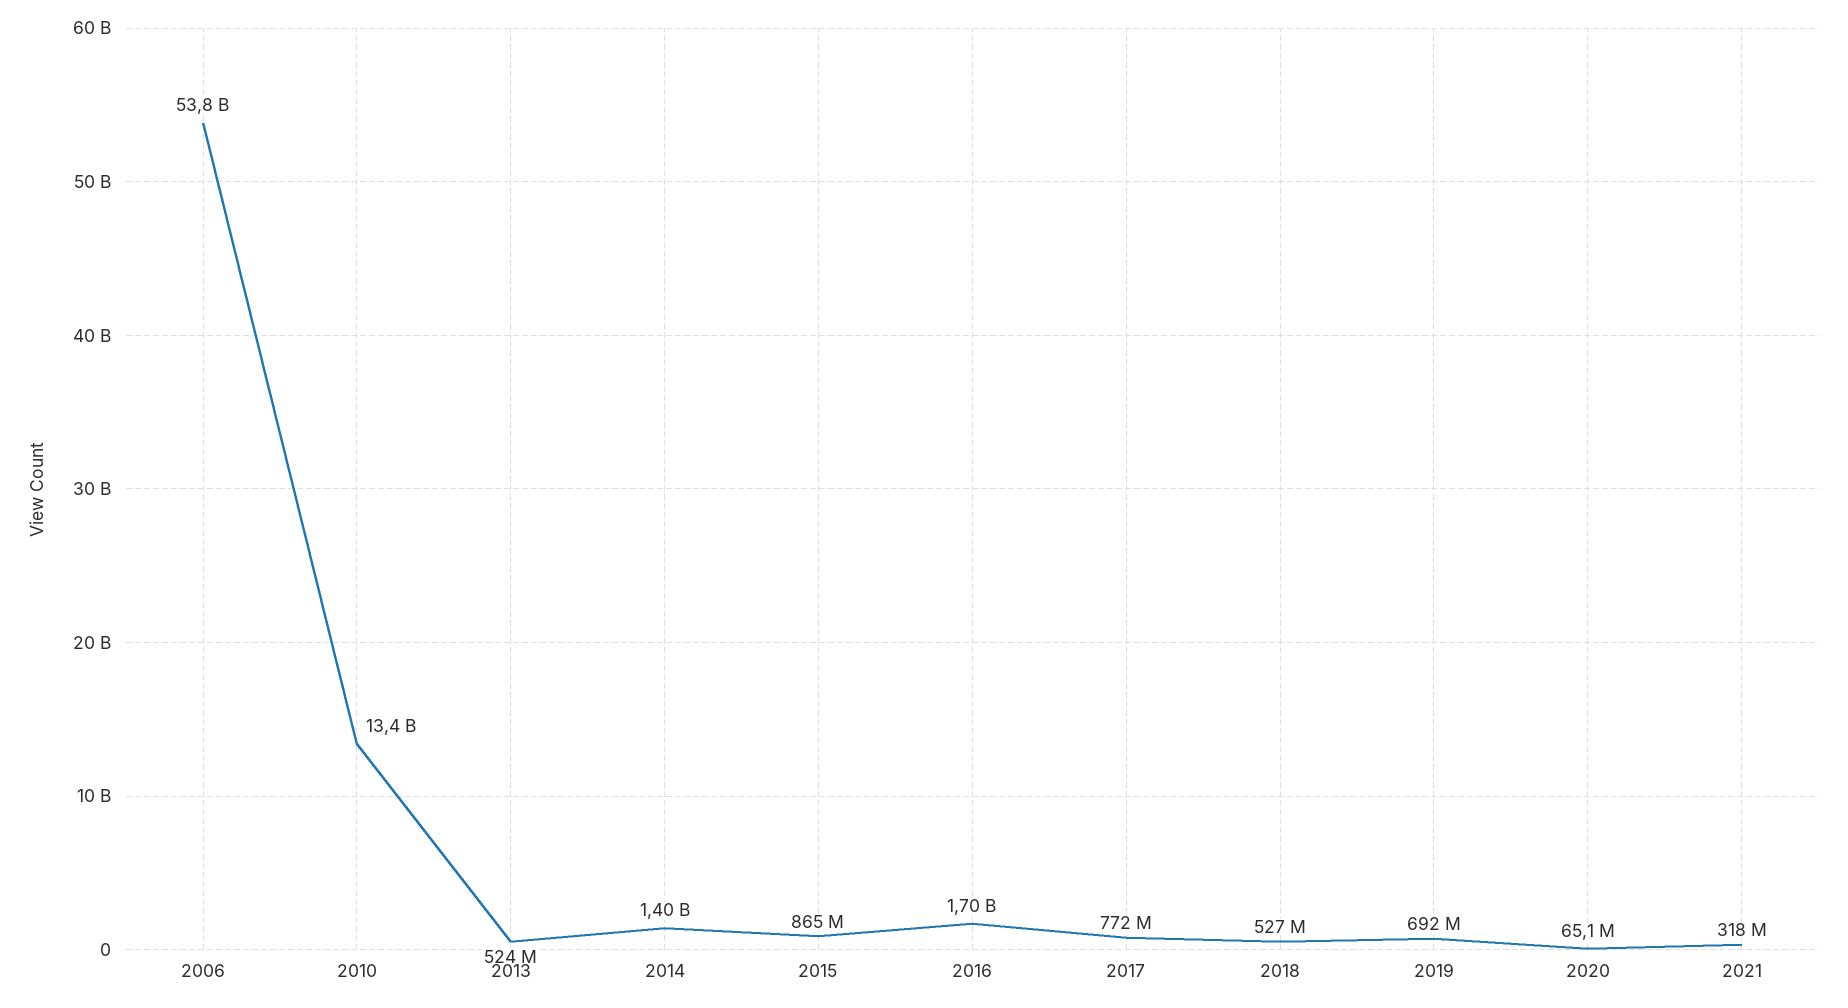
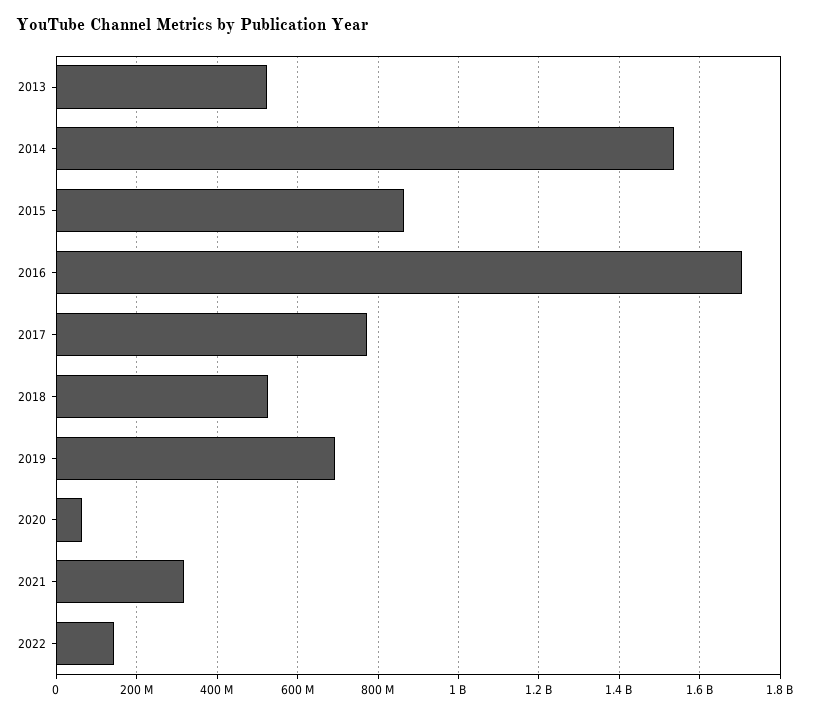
2006: 53800000000 -> none
2010: 13400000000 -> none
2014: 1400000000 -> 1540000000
2022: none -> 140000000

